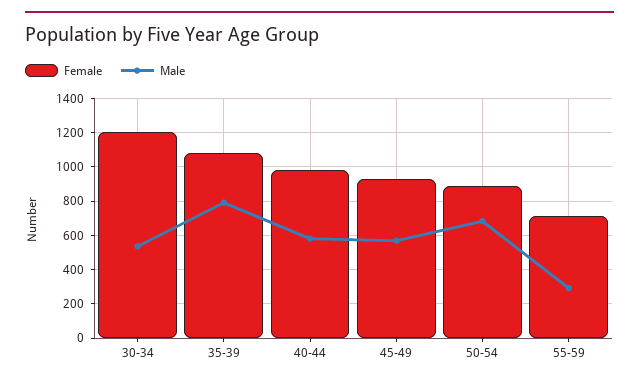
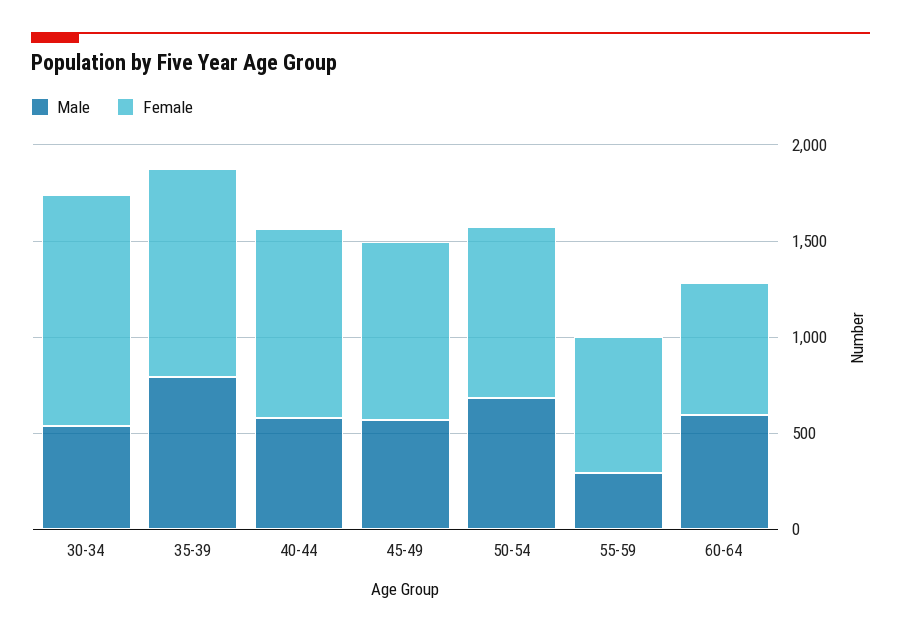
Male, 60-64: none -> 600
Female, 60-64: none -> 700

